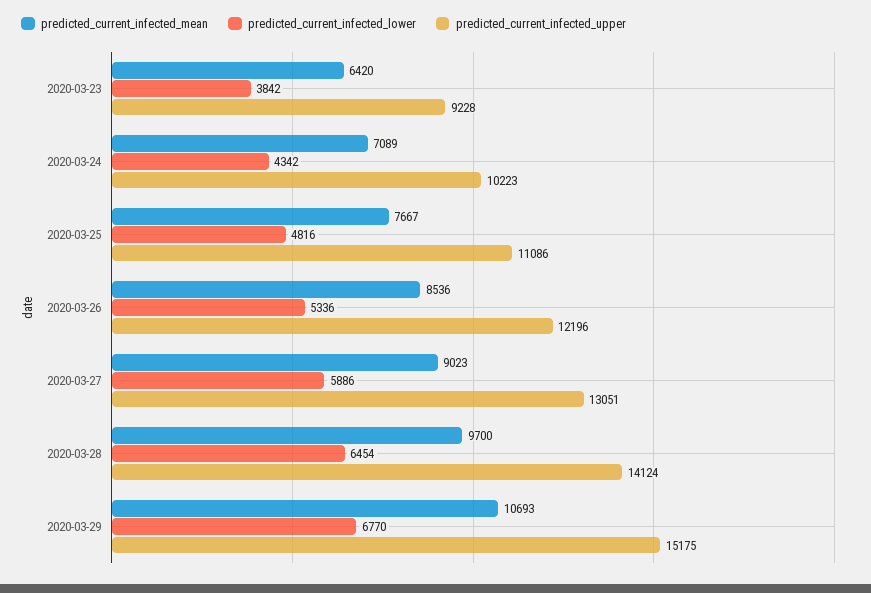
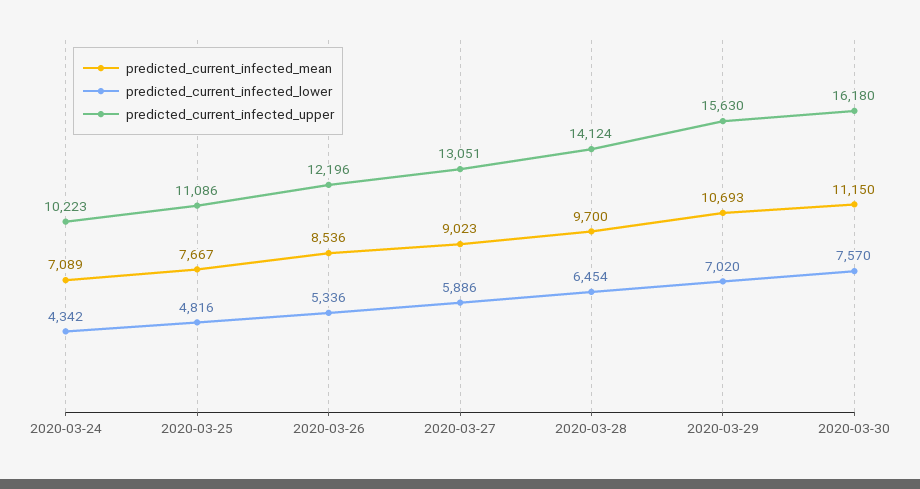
predicted_current_infected_mean, 2020-03-23: 6420 -> none
predicted_current_infected_lower, 2020-03-23: 3842 -> none
predicted_current_infected_upper, 2020-03-23: 9228 -> none
predicted_current_infected_lower, 2020-03-29: 6770 -> 7020
predicted_current_infected_upper, 2020-03-29: 15175 -> 15630
predicted_current_infected_mean, 2020-03-30: none -> 11150
predicted_current_infected_lower, 2020-03-30: none -> 7570
predicted_current_infected_upper, 2020-03-30: none -> 16180

